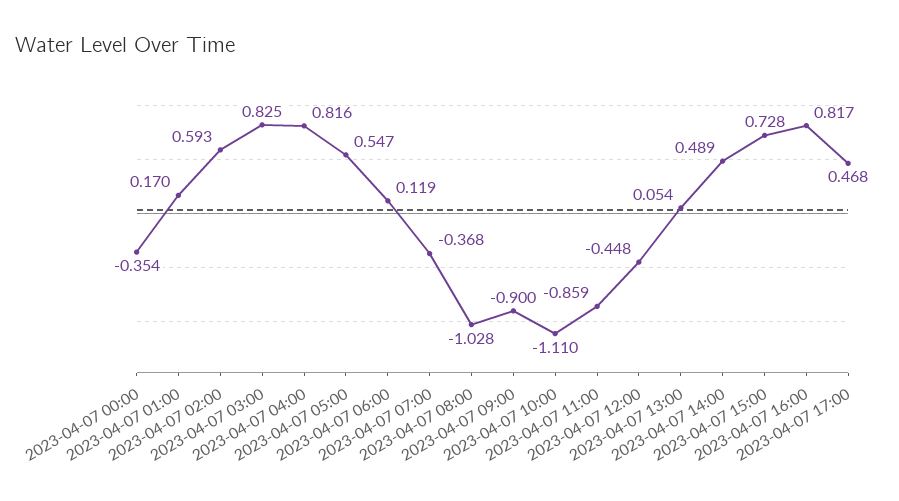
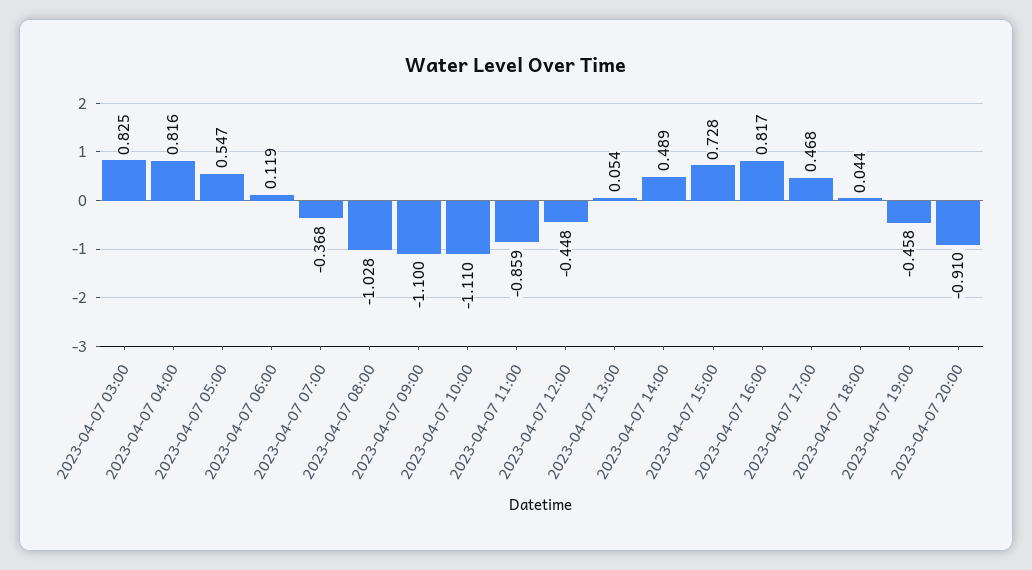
2023-04-07 00:00: -0.354 -> none
2023-04-07 01:00: 0.17 -> none
2023-04-07 02:00: 0.593 -> none
2023-04-07 09:00: -0.9 -> -1.1
2023-04-07 18:00: none -> 0.044
2023-04-07 19:00: none -> -0.458
2023-04-07 20:00: none -> -0.91

